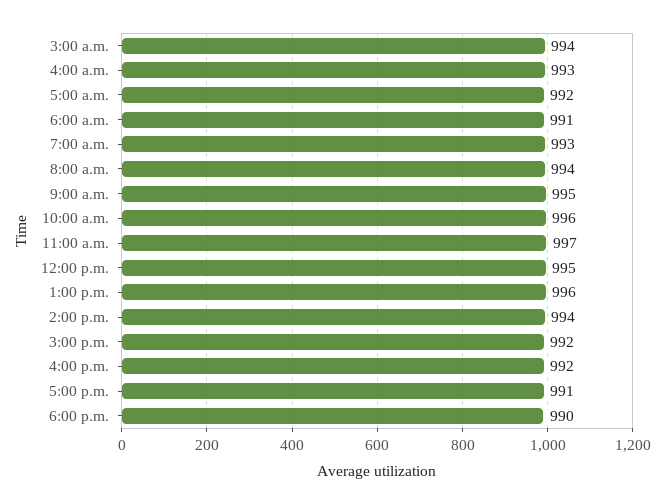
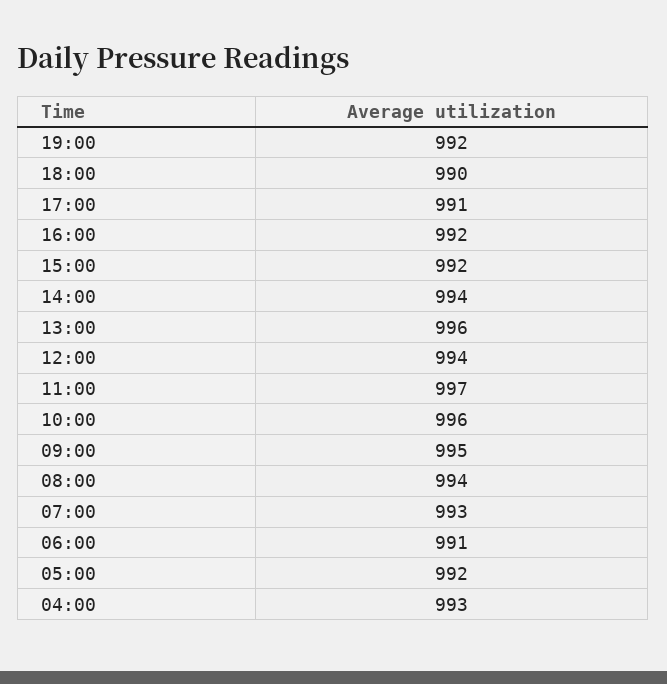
3:00 a.m.: 994 -> none
12:00 p.m.: 995 -> 994
19:00: none -> 992

